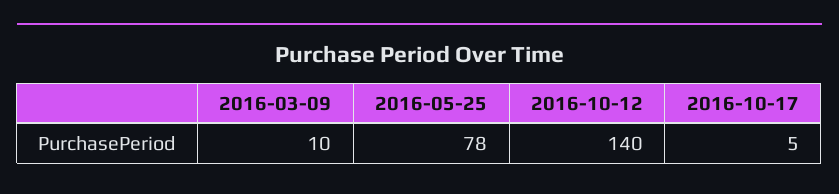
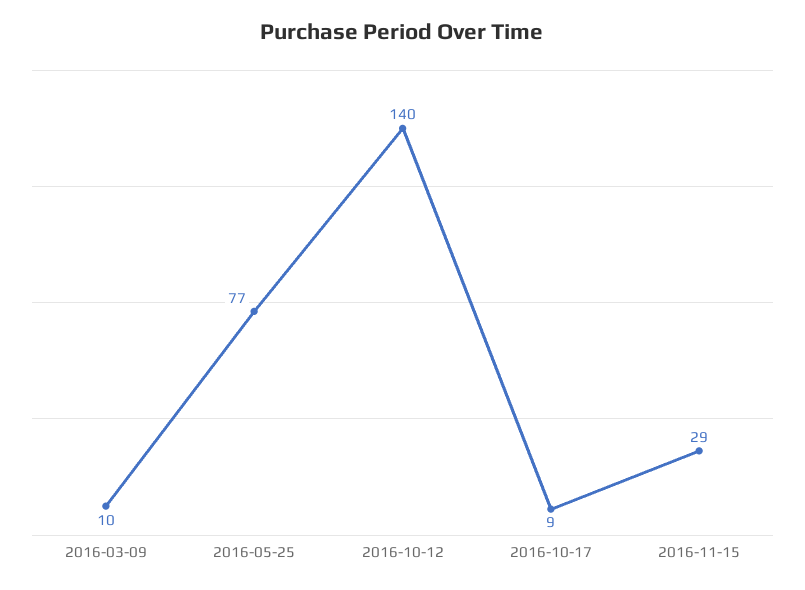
2016-05-25: 78 -> 77
2016-10-17: 5 -> 9
2016-11-15: none -> 29

